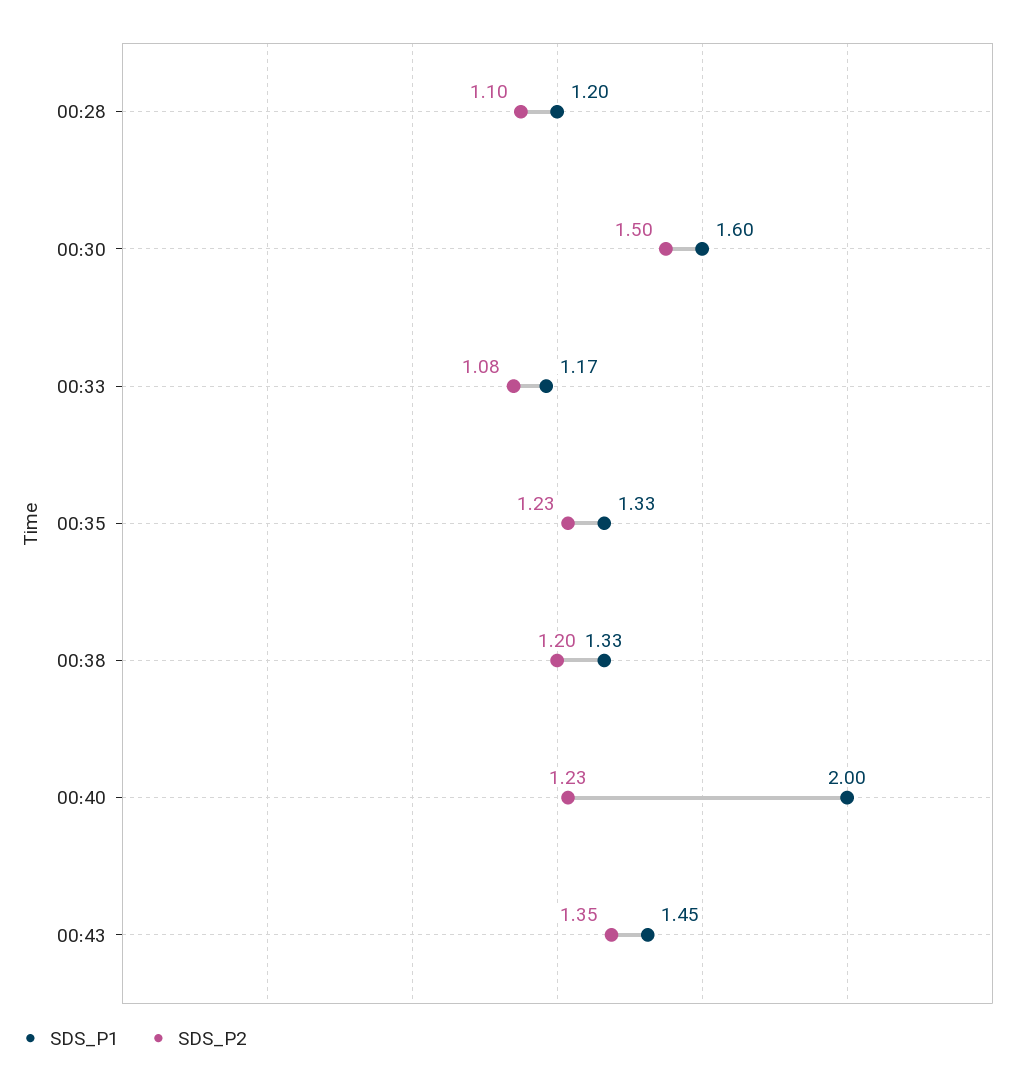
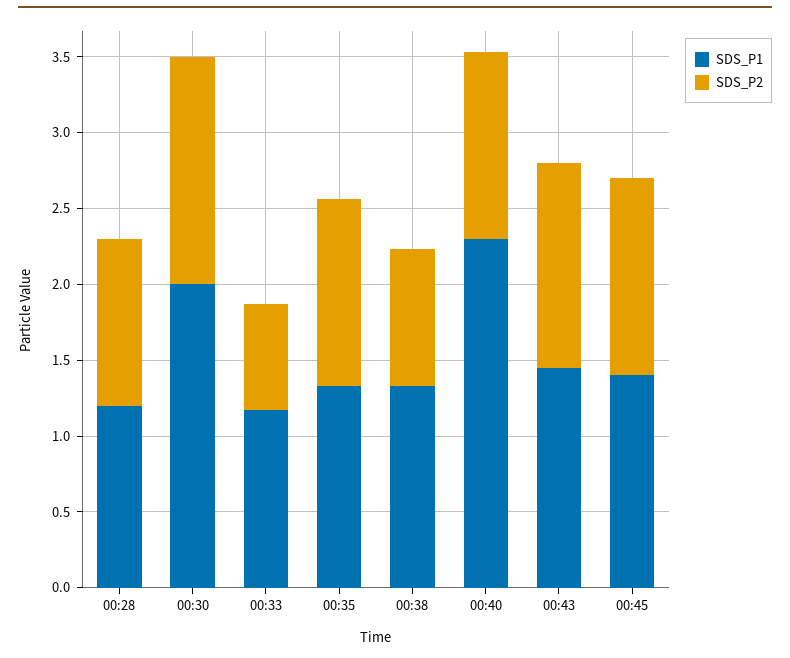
SDS_P1, 00:30: 1.6 -> 2
SDS_P2, 00:33: 1.08 -> 0.7
SDS_P2, 00:38: 1.2 -> 0.9
SDS_P1, 00:40: 2 -> 2.3
SDS_P1, 00:45: none -> 1.4
SDS_P2, 00:45: none -> 1.3

